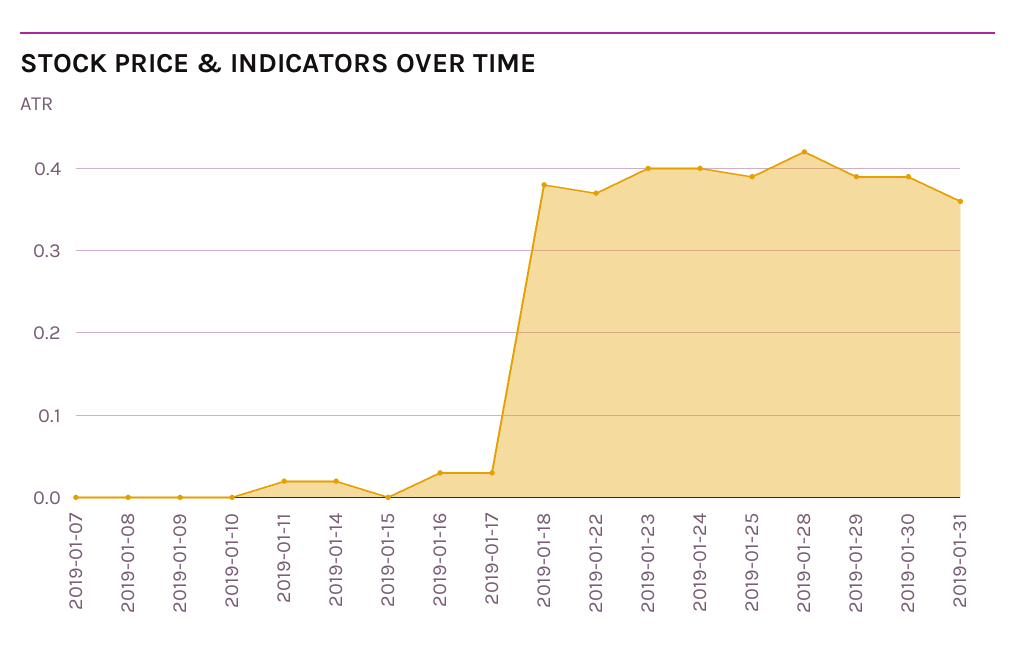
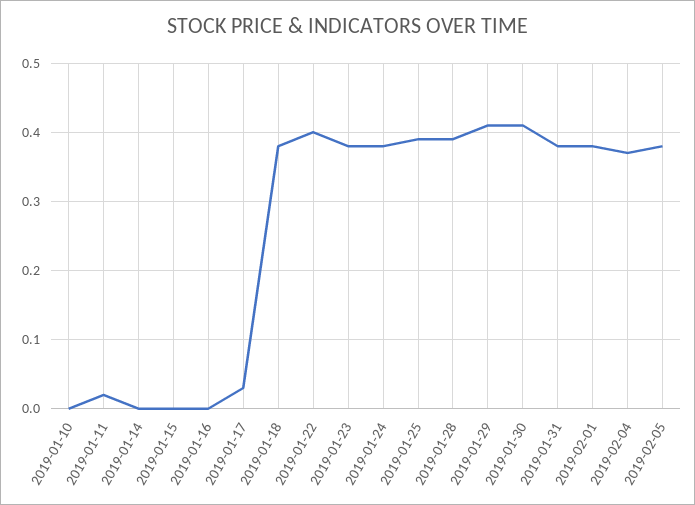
2019-01-07: 0 -> none
2019-01-08: 0 -> none
2019-01-09: 0 -> none
2019-01-14: 0.02 -> 0
2019-01-16: 0.03 -> 0
2019-01-22: 0.37 -> 0.4
2019-01-23: 0.4 -> 0.38
2019-01-24: 0.4 -> 0.38
2019-01-28: 0.42 -> 0.39
2019-01-29: 0.39 -> 0.41
2019-01-30: 0.39 -> 0.41
2019-01-31: 0.36 -> 0.38
2019-02-01: none -> 0.38
2019-02-04: none -> 0.37
2019-02-05: none -> 0.38

